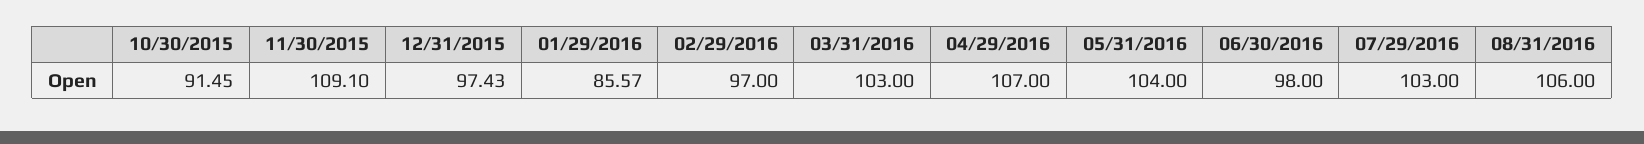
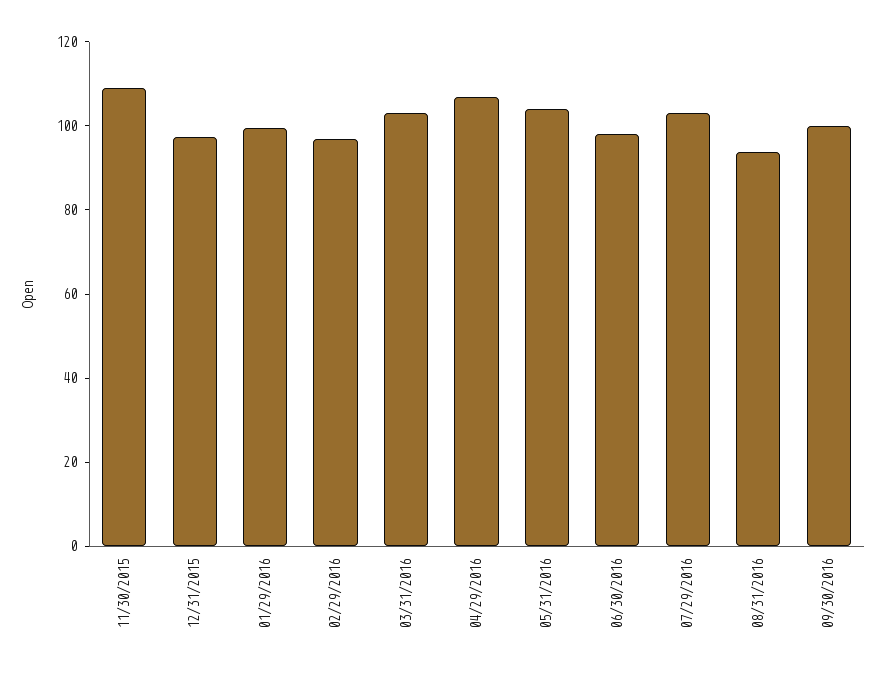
10/30/2015: 91.45 -> none
01/29/2016: 85.57 -> 100
08/31/2016: 106 -> 95
09/30/2016: none -> 100

